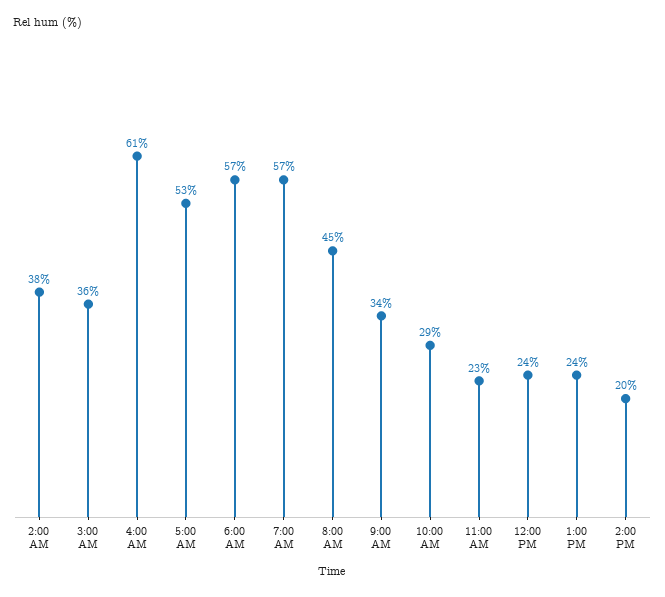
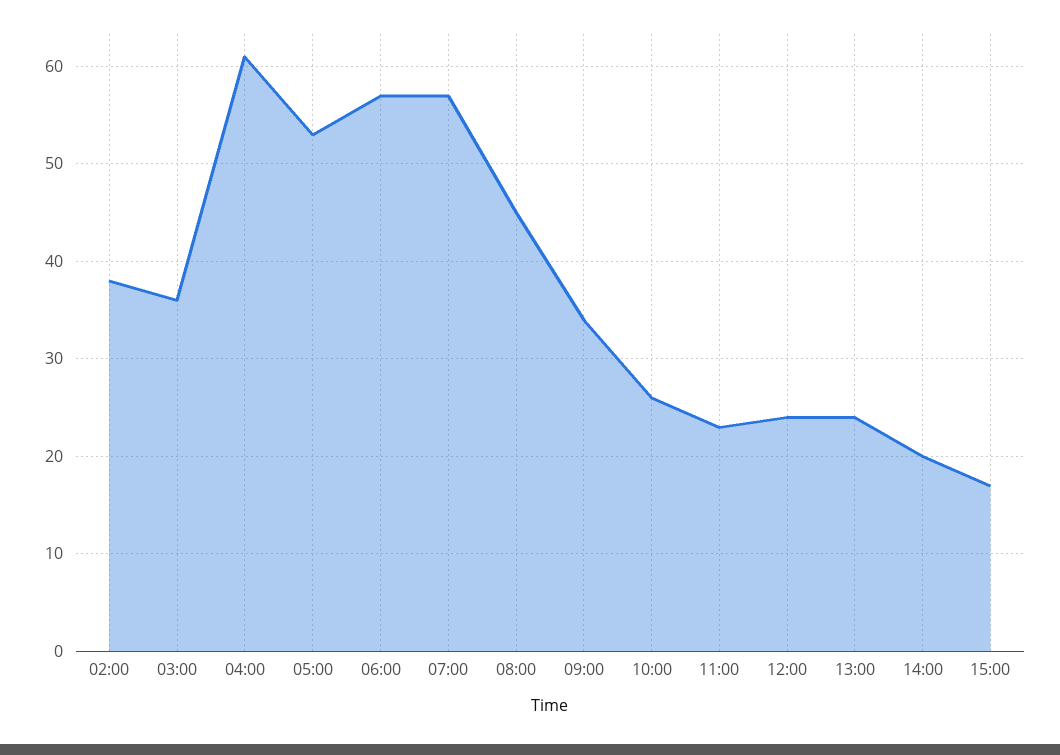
10:00 AM: 29 -> 26
15:00: none -> 17

